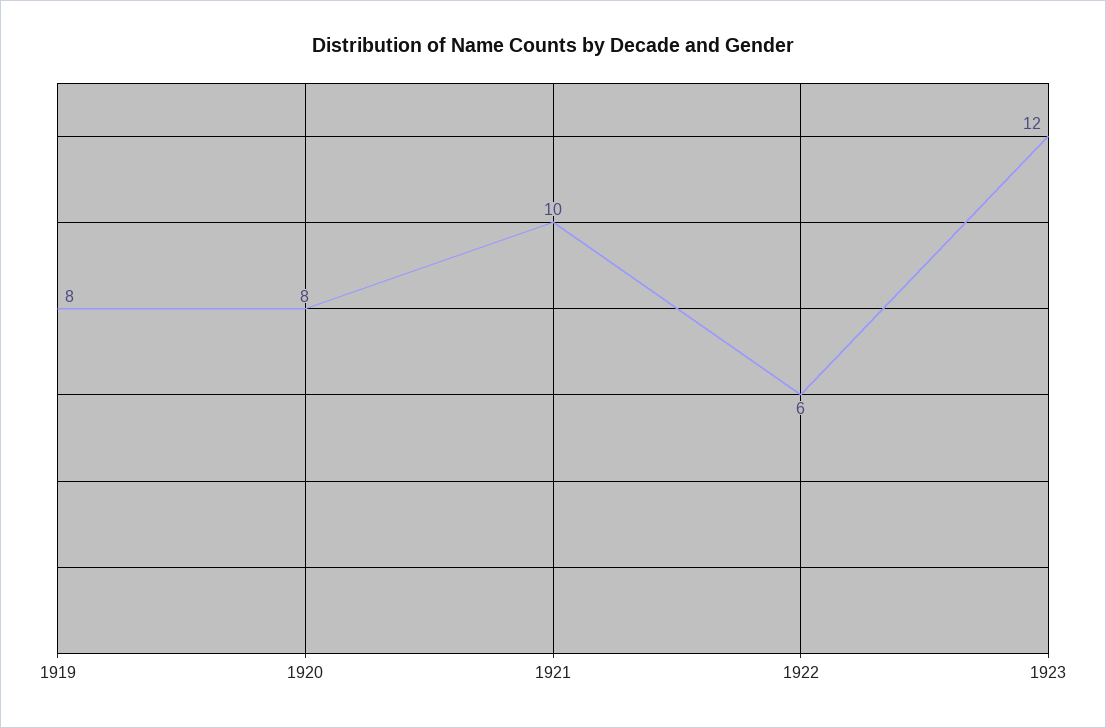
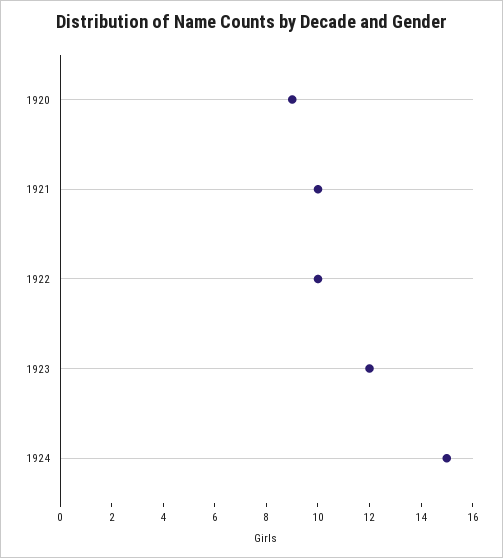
1919: 8 -> none
1920: 8 -> 9
1922: 6 -> 10
1924: none -> 15

